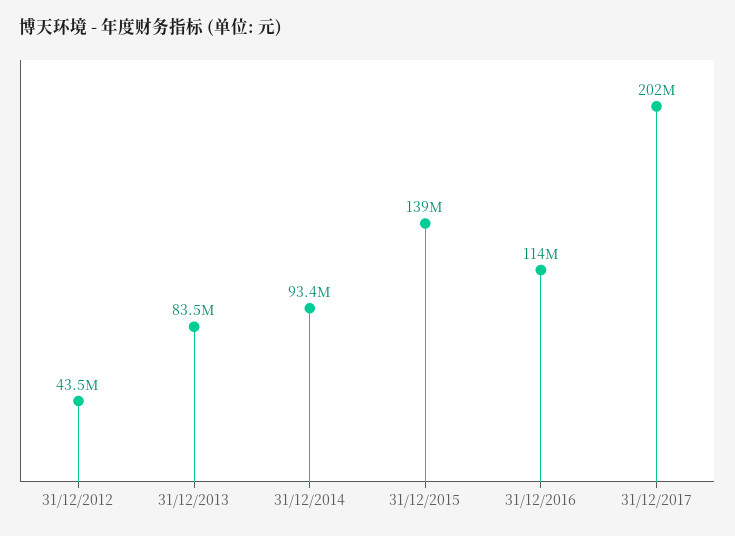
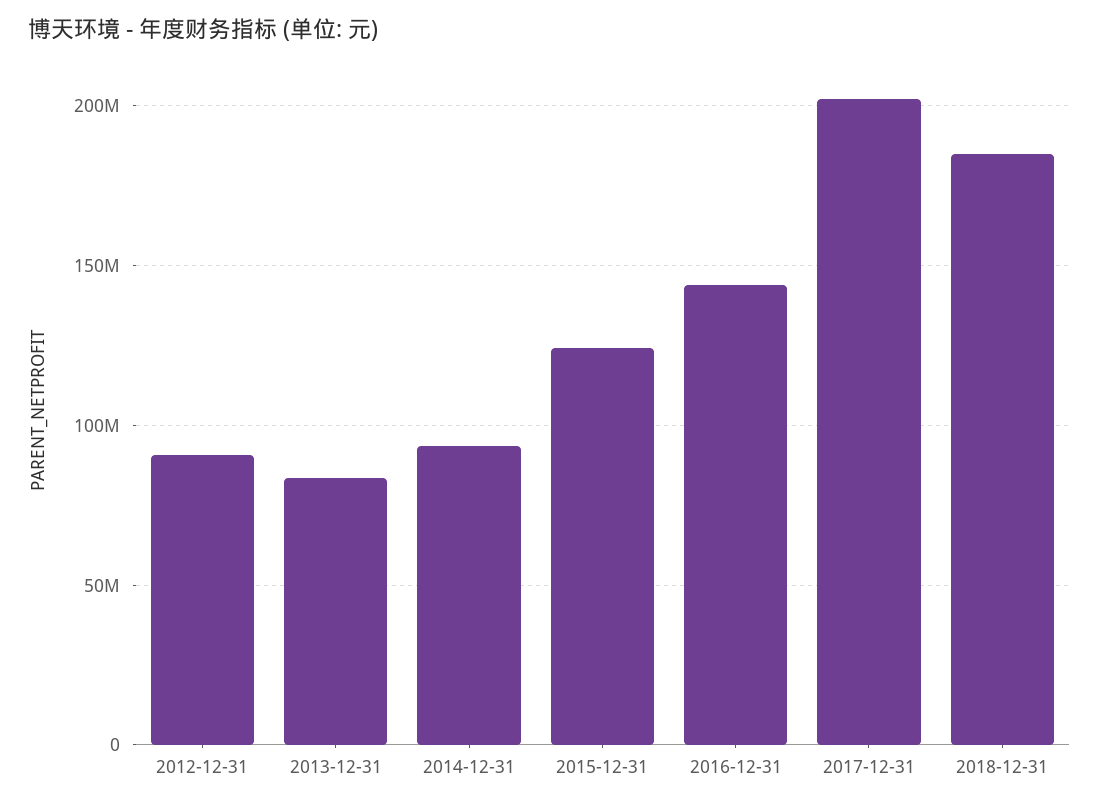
31/12/2012: 43500000 -> 90000000
31/12/2015: 139000000 -> 125000000
31/12/2016: 114000000 -> 145000000
2018-12-31: none -> 185000000

